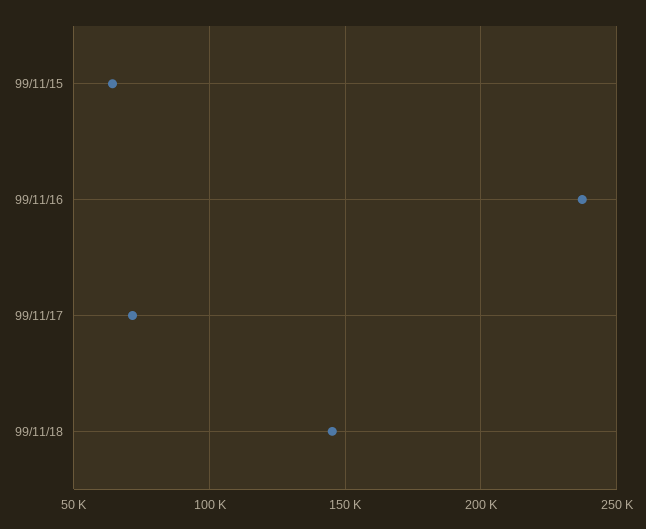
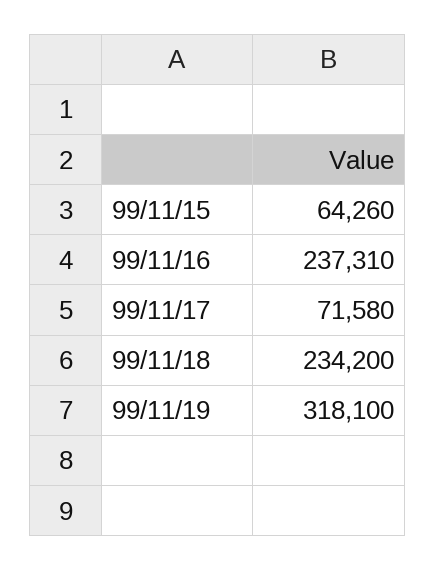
99/11/18: 145000 -> 234200
99/11/19: none -> 318100

